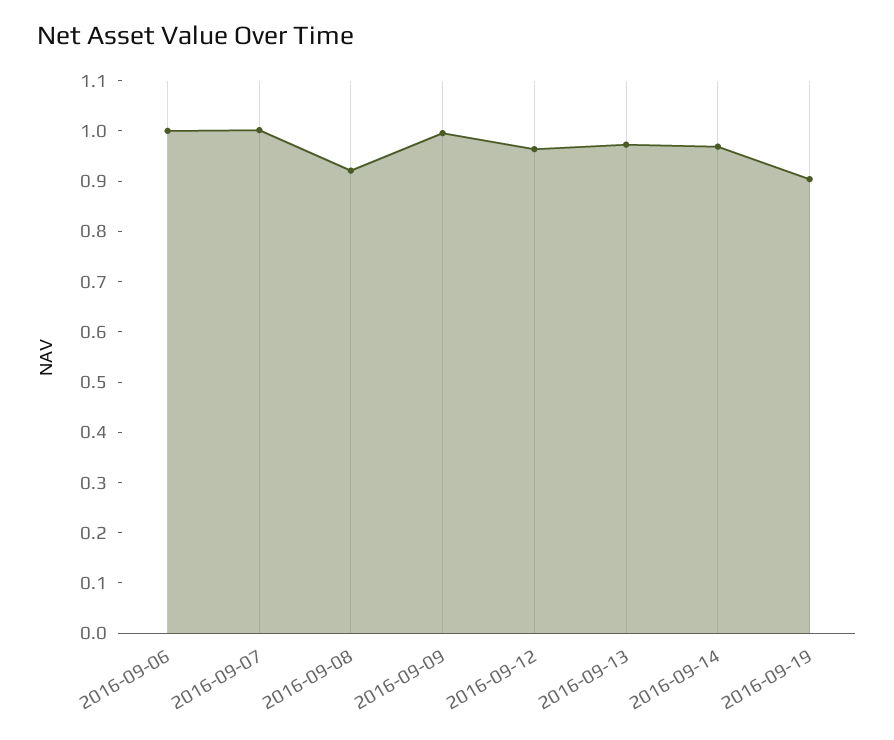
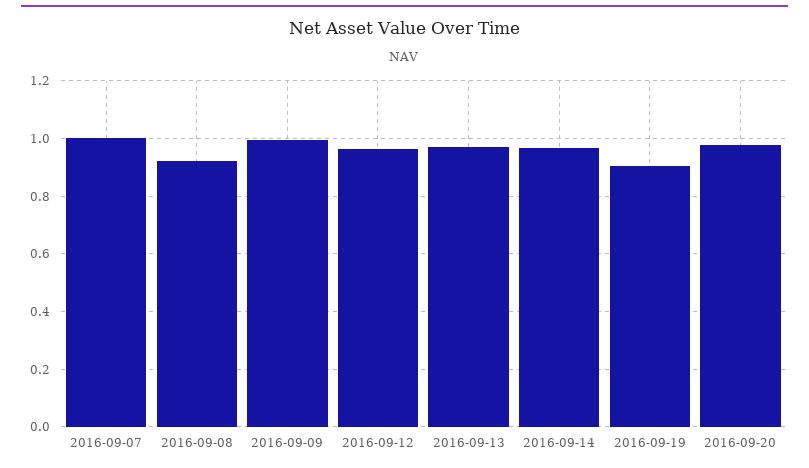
2016-09-06: 1 -> none
2016-09-20: none -> 0.975

